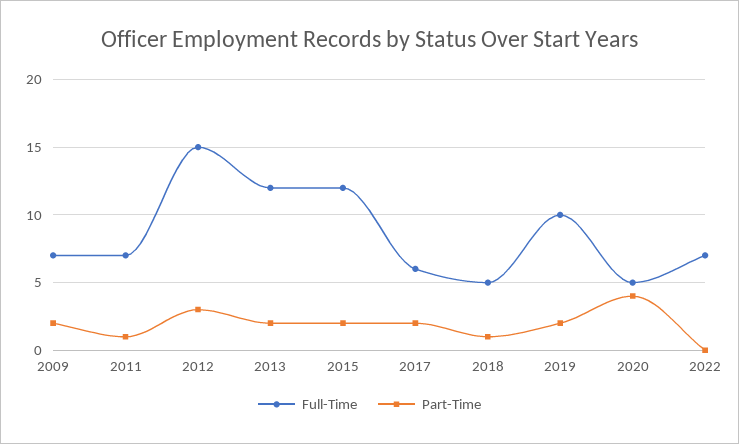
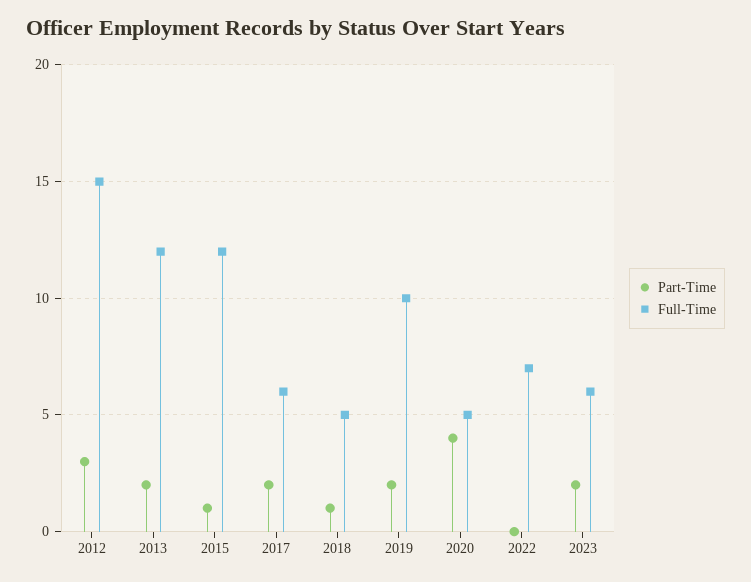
Full-Time, 2009: 7 -> none
Part-Time, 2009: 2 -> none
Full-Time, 2011: 7 -> none
Part-Time, 2011: 1 -> none
Part-Time, 2015: 2 -> 1
Part-Time, 2023: none -> 2
Full-Time, 2023: none -> 6

